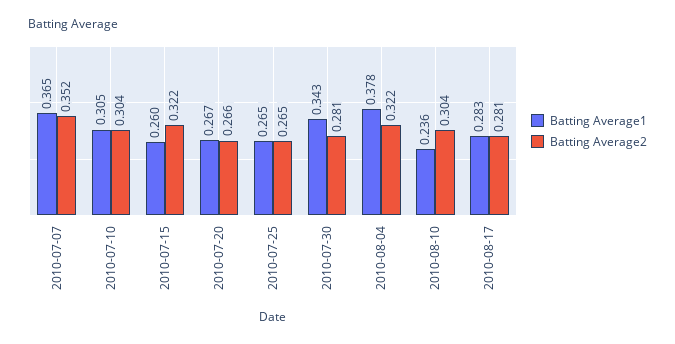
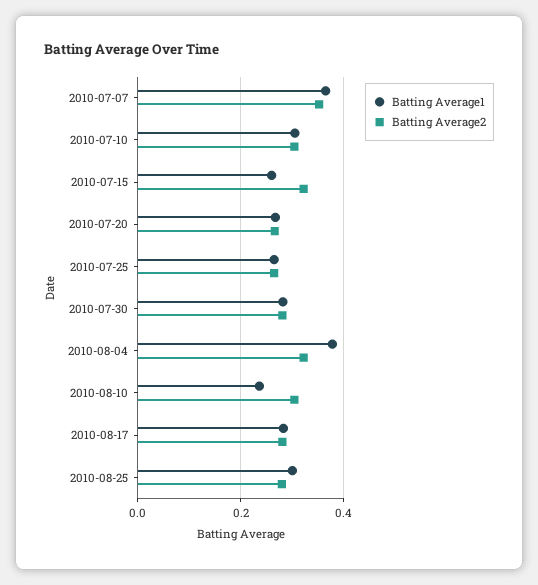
Batting Average1, 2010-07-30: 0.343 -> 0.28
Batting Average1, 2010-08-25: none -> 0.3
Batting Average2, 2010-08-25: none -> 0.28

